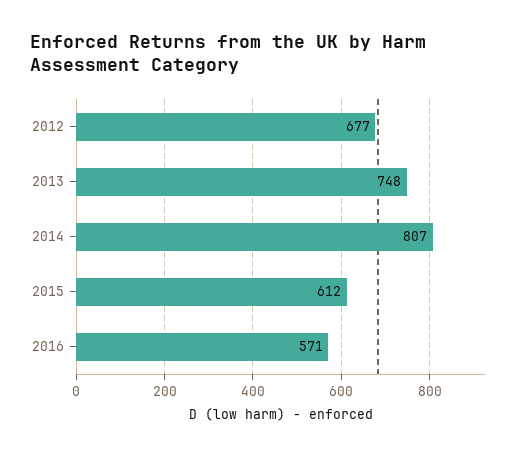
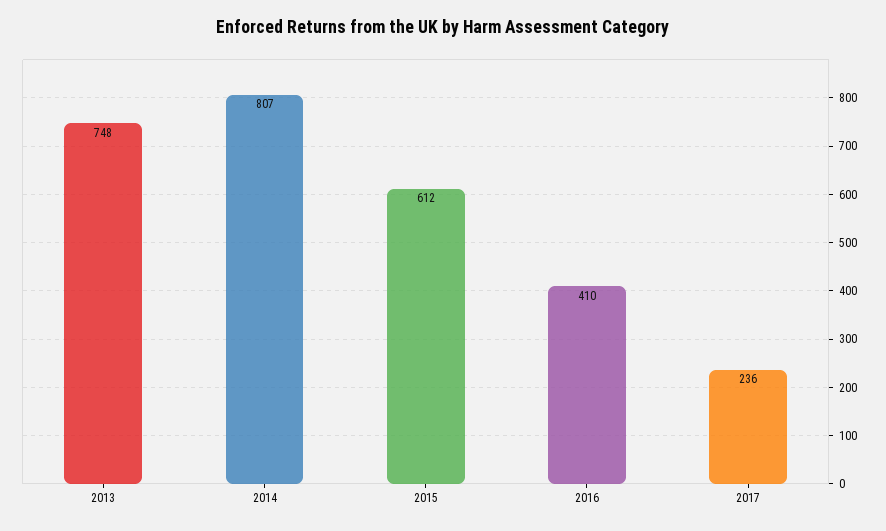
2012: 677 -> none
2016: 571 -> 410
2017: none -> 236

